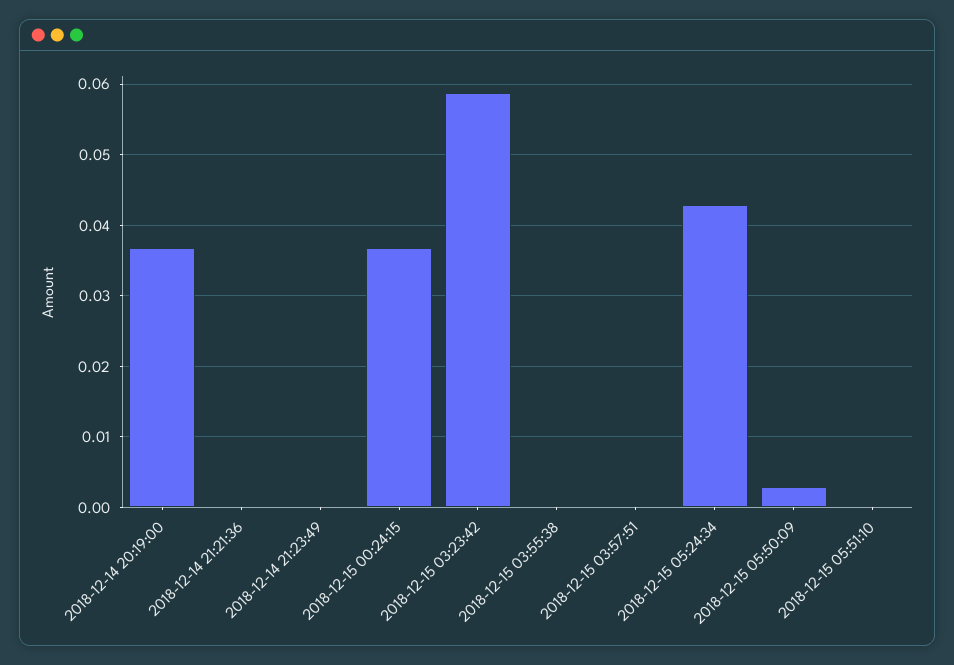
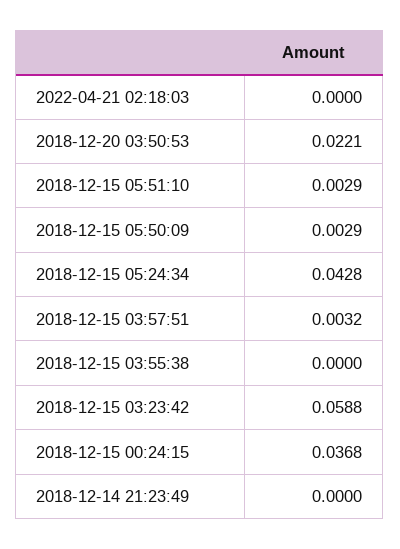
2018-12-14 20:19:00: 0.037 -> none
2018-12-14 21:21:36: 0 -> none
2018-12-15 03:57:51: 0 -> 0.0032
2018-12-15 05:51:10: 0 -> 0.0029
2022-04-21 02:18:03: none -> 0
2018-12-20 03:50:53: none -> 0.0221

